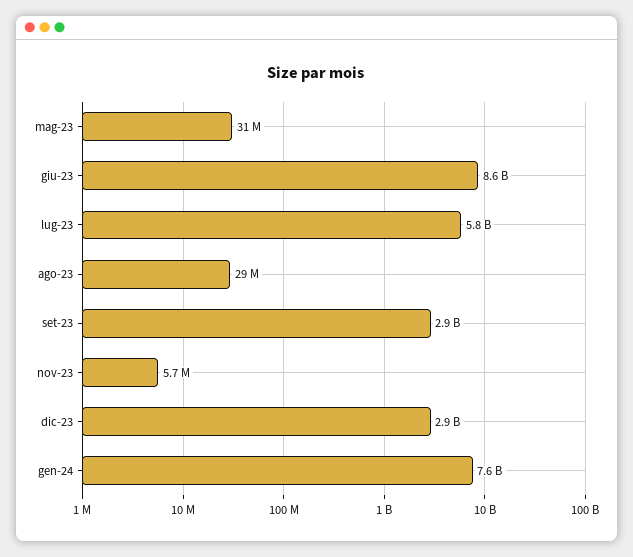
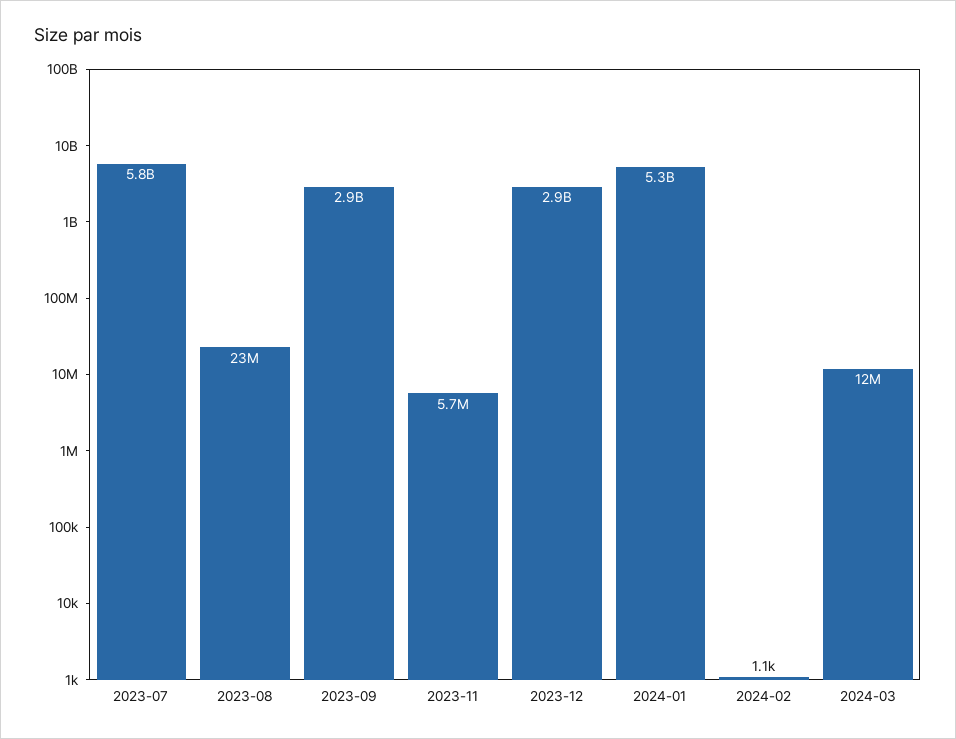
mag-23: 31000000 -> none
giu-23: 8600000000 -> none
ago-23: 29000000 -> 23000000
gen-24: 7600000000 -> 5300000000
2024-02: none -> 1100
2024-03: none -> 12000000

